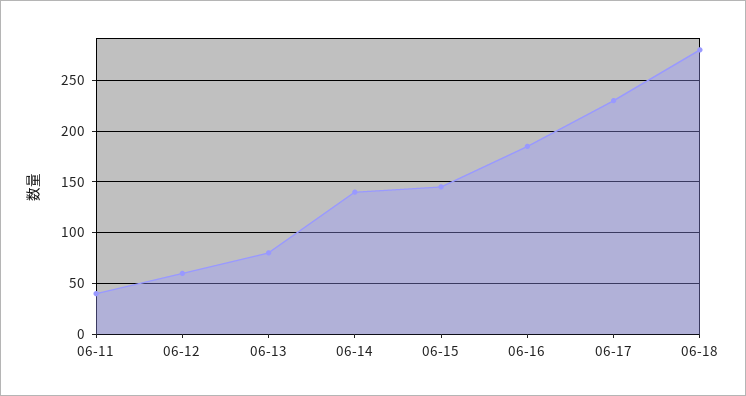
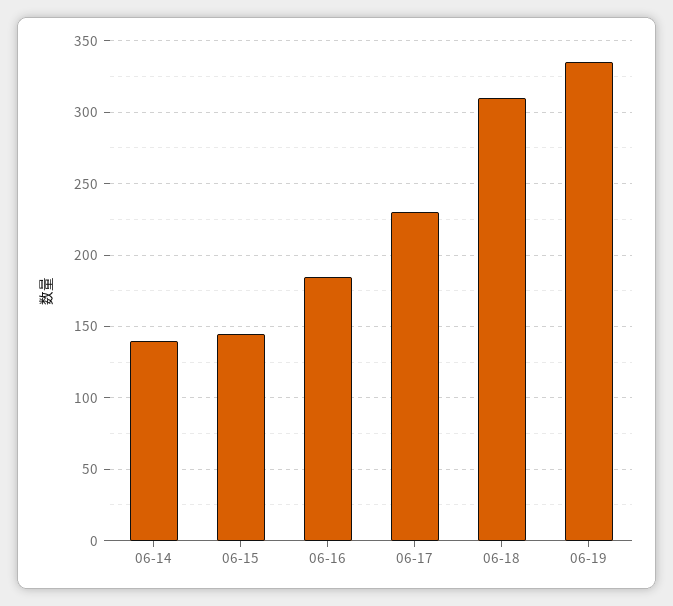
06-11: 40 -> none
06-12: 60 -> none
06-13: 80 -> none
06-18: 280 -> 310
06-19: none -> 335

